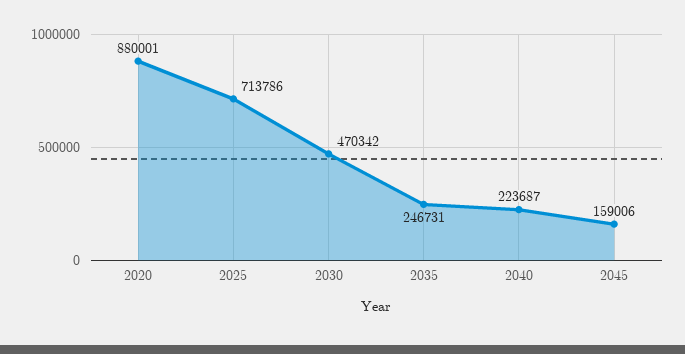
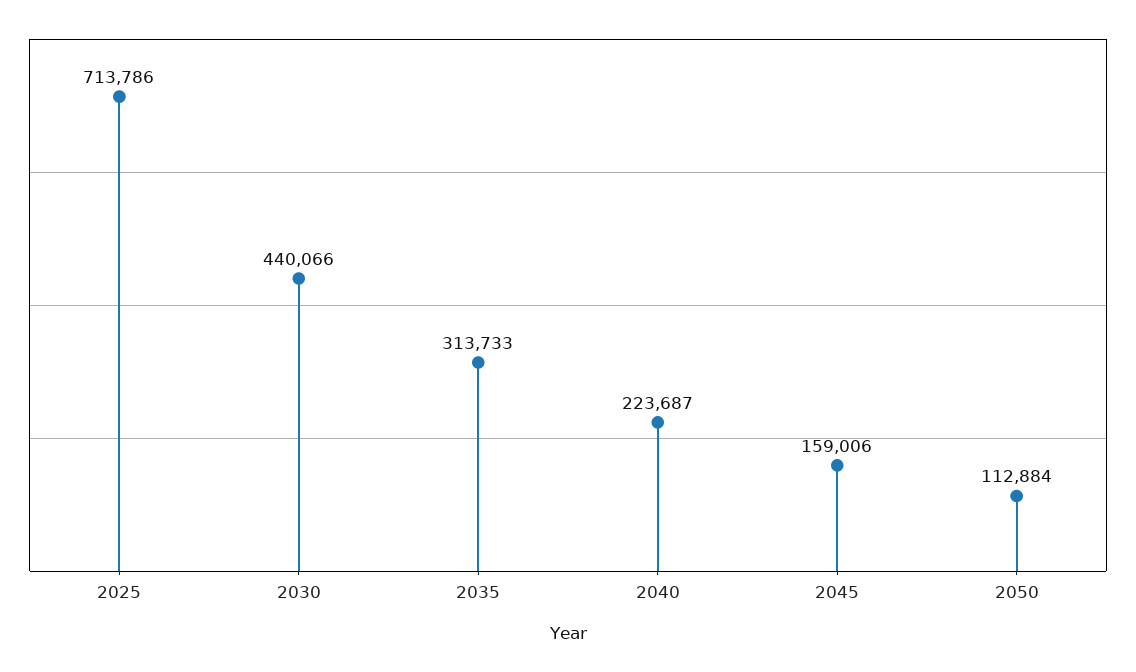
2020: 880001 -> none
2030: 470342 -> 440066
2035: 246731 -> 313733
2050: none -> 112884

